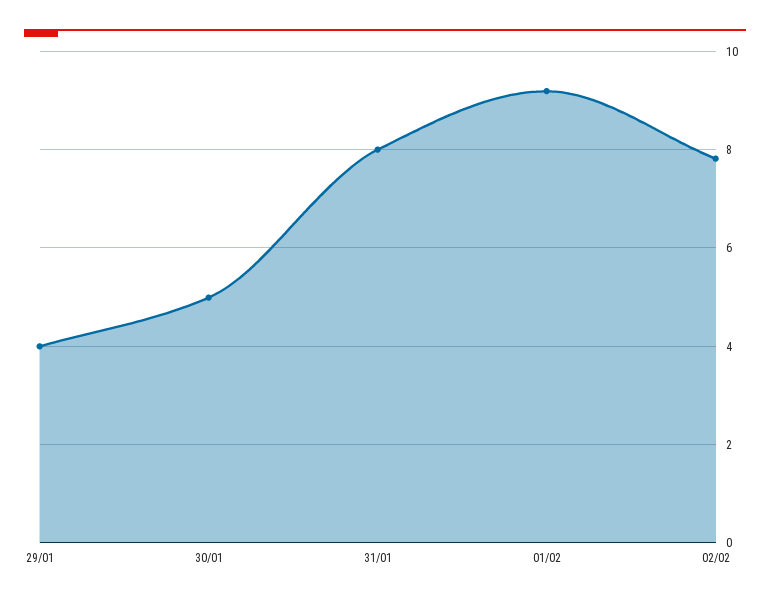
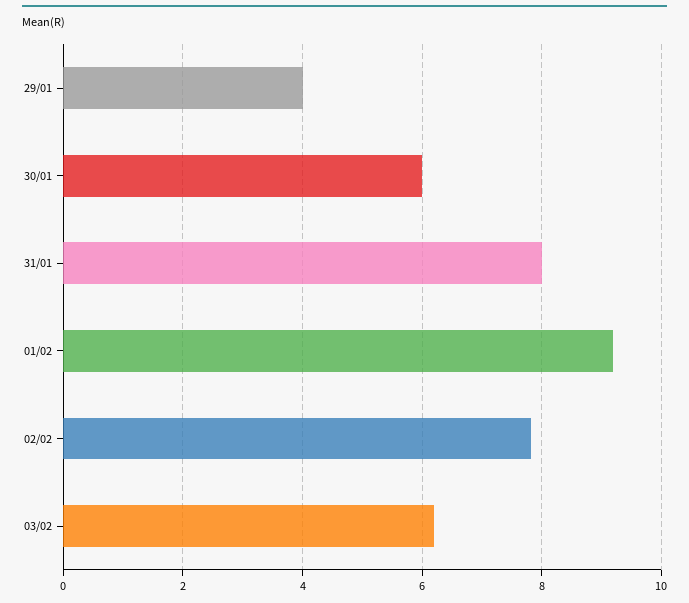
30/01: 5 -> 6
03/02: none -> 6.2

